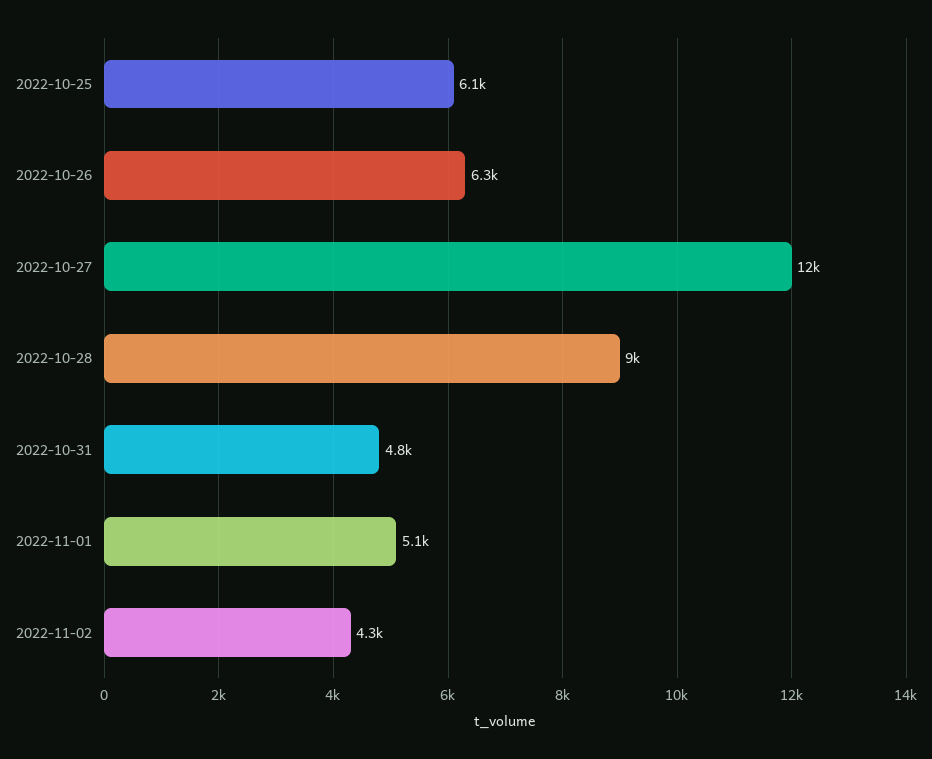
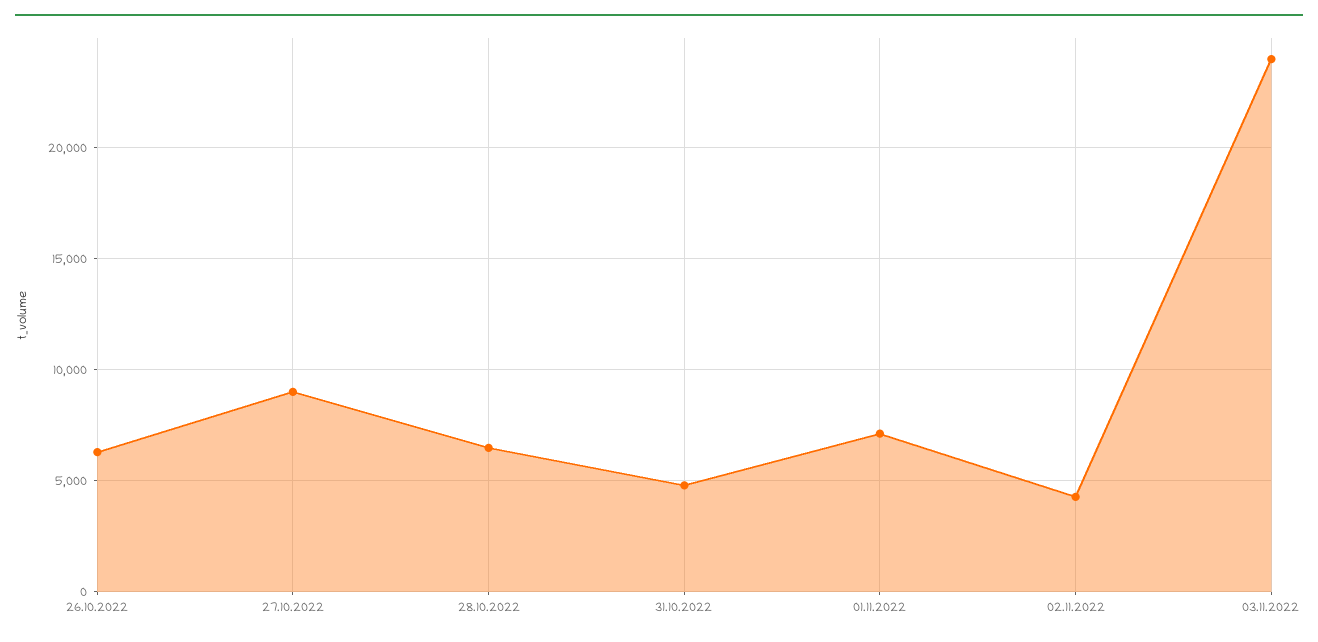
2022-10-25: 6100 -> none
2022-10-27: 12000 -> 9000
2022-10-28: 9000 -> 6500
2022-11-01: 5100 -> 7000
03.11.2022: none -> 24000

